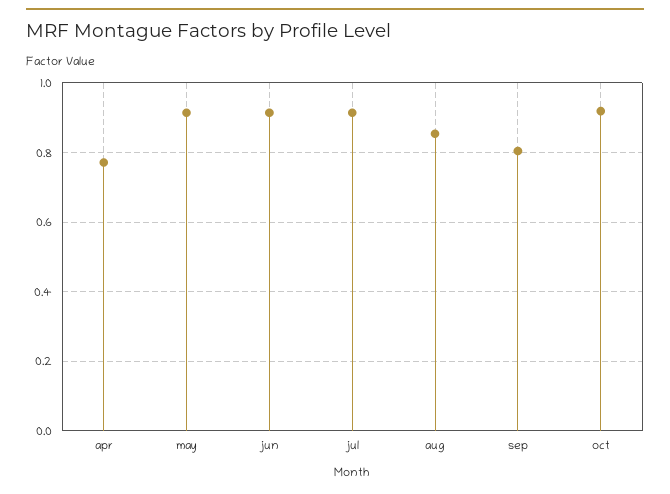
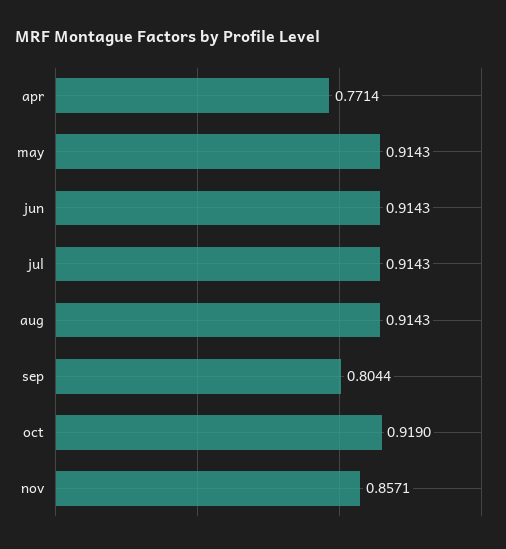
aug: 0.86 -> 0.9143
nov: none -> 0.8571

